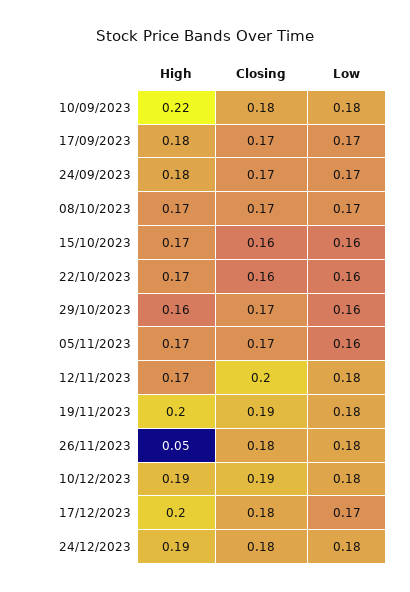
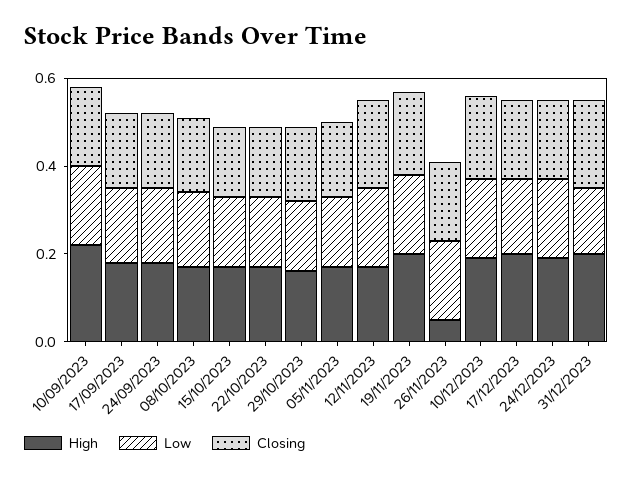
High, 31/12/2023: none -> 0.2
Low, 31/12/2023: none -> 0.15
Closing, 31/12/2023: none -> 0.2

